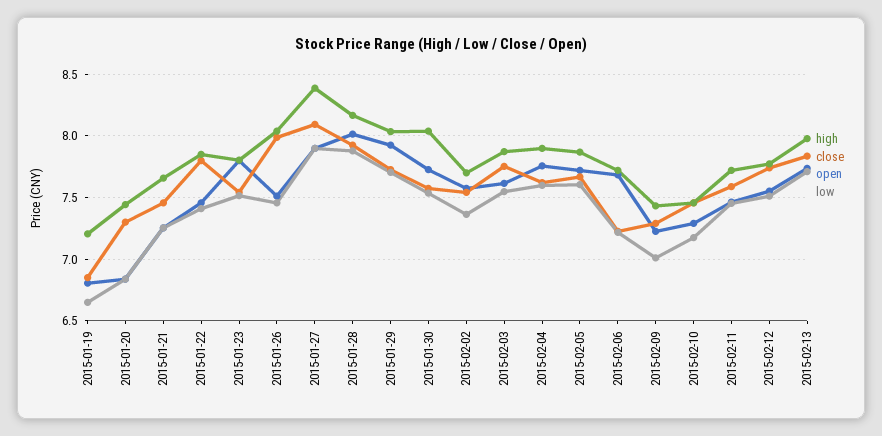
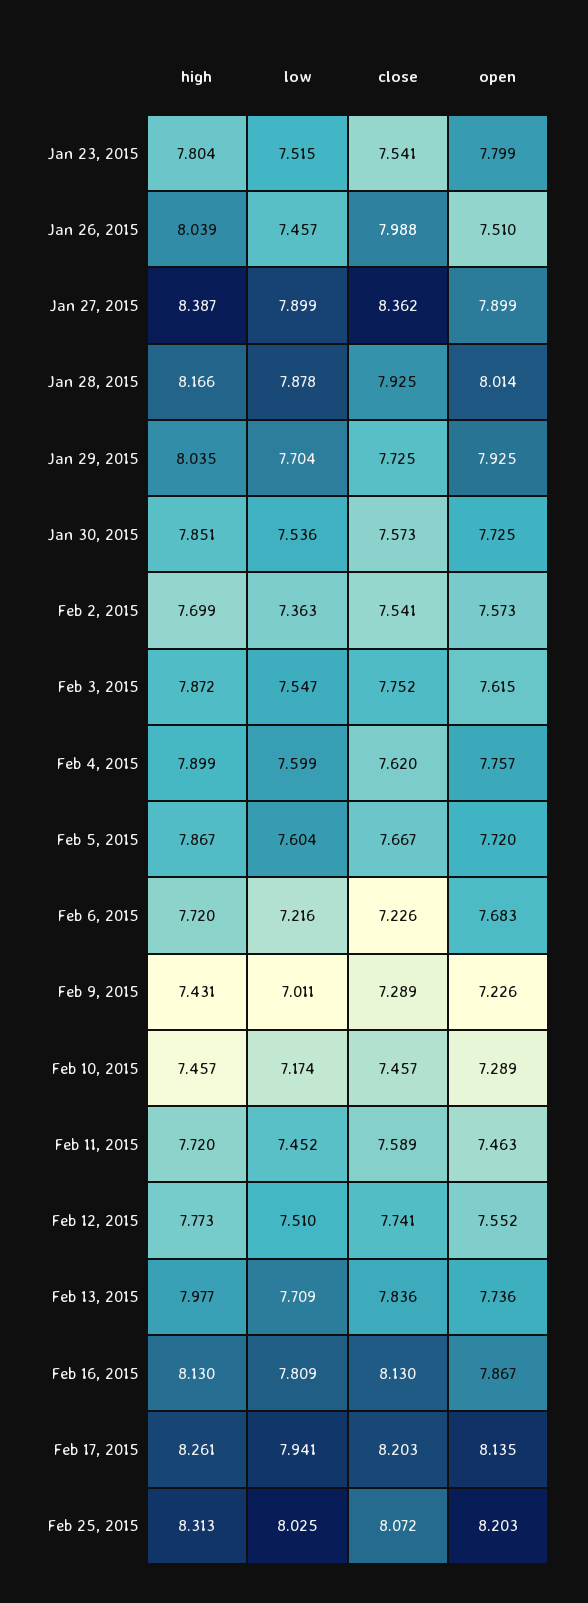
high, 2015-01-19: 7.2 -> none
close, 2015-01-19: 6.85 -> none
open, 2015-01-19: 6.8 -> none
low, 2015-01-19: 6.65 -> none
high, 2015-01-20: 7.45 -> none
close, 2015-01-20: 7.3 -> none
open, 2015-01-20: 6.85 -> none
low, 2015-01-20: 6.85 -> none
high, 2015-01-21: 7.65 -> none
close, 2015-01-21: 7.45 -> none
open, 2015-01-21: 7.25 -> none
low, 2015-01-21: 7.25 -> none
high, 2015-01-22: 7.85 -> none
close, 2015-01-22: 7.8 -> none
open, 2015-01-22: 7.45 -> none
low, 2015-01-22: 7.4 -> none
close, 2015-01-27: 8.1 -> 8.362
high, 2015-01-30: 8.05 -> 7.851
high, Feb 16, 2015: none -> 8.13
low, Feb 16, 2015: none -> 7.809
close, Feb 16, 2015: none -> 8.13
open, Feb 16, 2015: none -> 7.867
high, Feb 17, 2015: none -> 8.261
low, Feb 17, 2015: none -> 7.941
close, Feb 17, 2015: none -> 8.203
open, Feb 17, 2015: none -> 8.135
high, Feb 25, 2015: none -> 8.313
low, Feb 25, 2015: none -> 8.025
close, Feb 25, 2015: none -> 8.072
open, Feb 25, 2015: none -> 8.203

